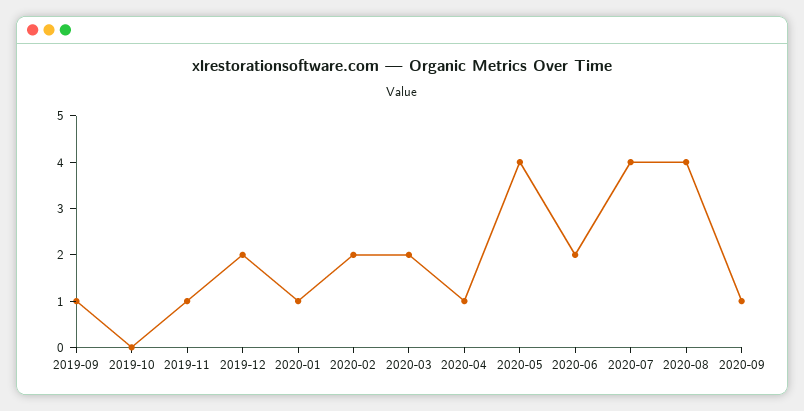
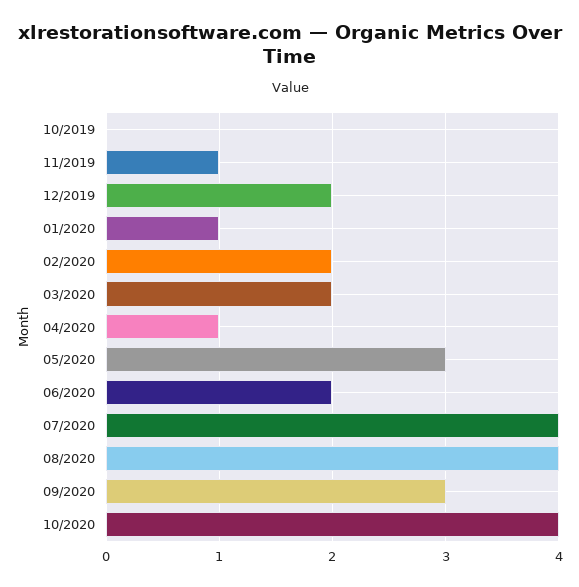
2019-09: 1 -> none
2020-05: 4 -> 3
2020-09: 1 -> 3
10/2020: none -> 4

